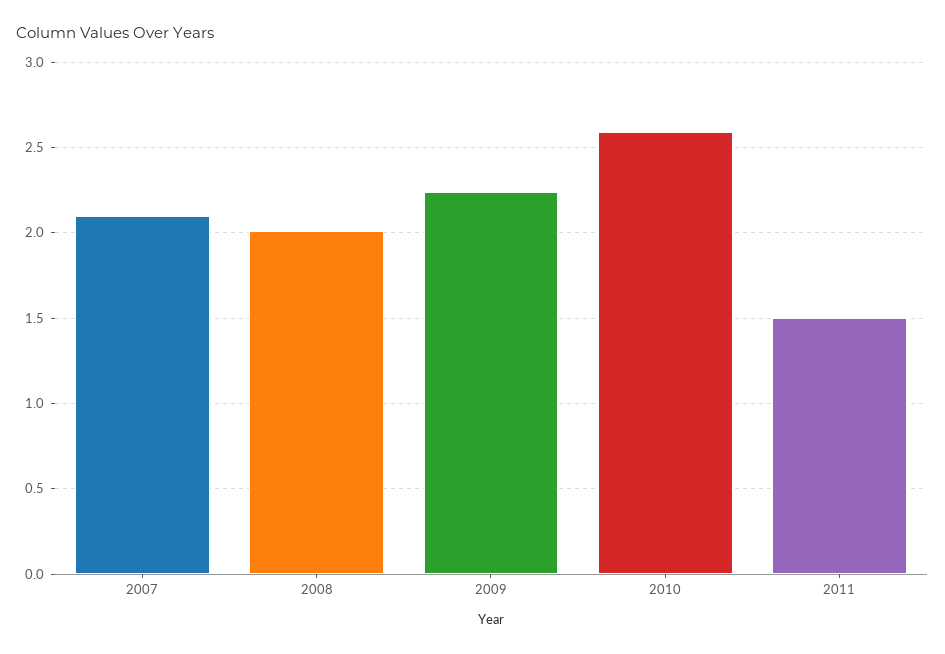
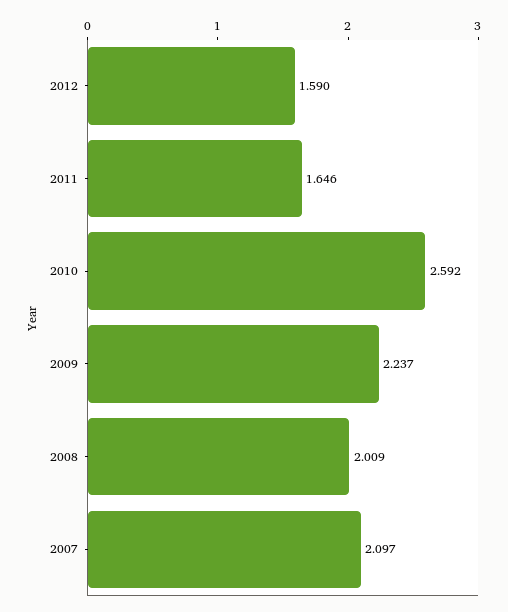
2011: 1.5 -> 1.646
2012: none -> 1.59

